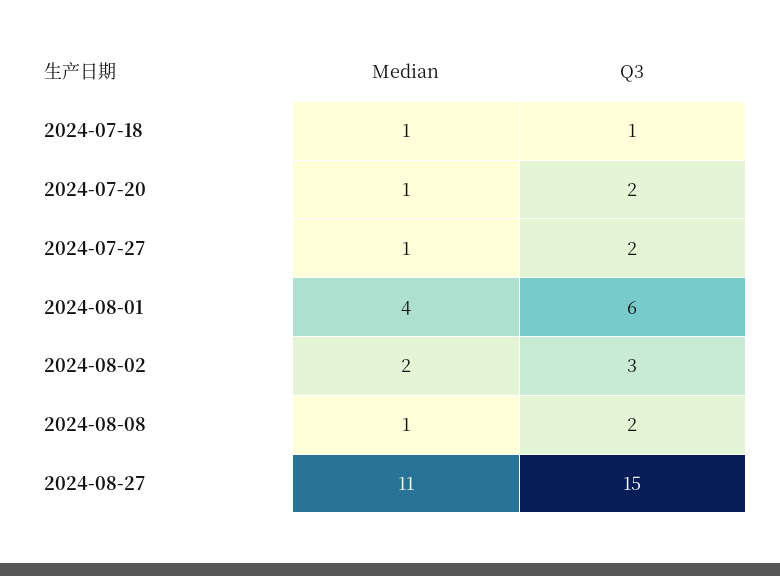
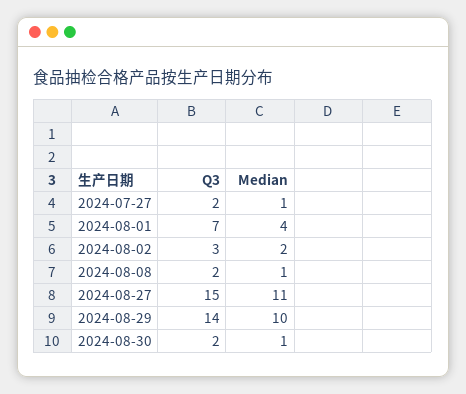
Median, 2024-07-18: 1 -> none
Q3, 2024-07-18: 1 -> none
Median, 2024-07-20: 1 -> none
Q3, 2024-07-20: 2 -> none
Q3, 2024-08-01: 6 -> 7
Q3, 2024-08-29: none -> 14
Median, 2024-08-29: none -> 10
Q3, 2024-08-30: none -> 2
Median, 2024-08-30: none -> 1

